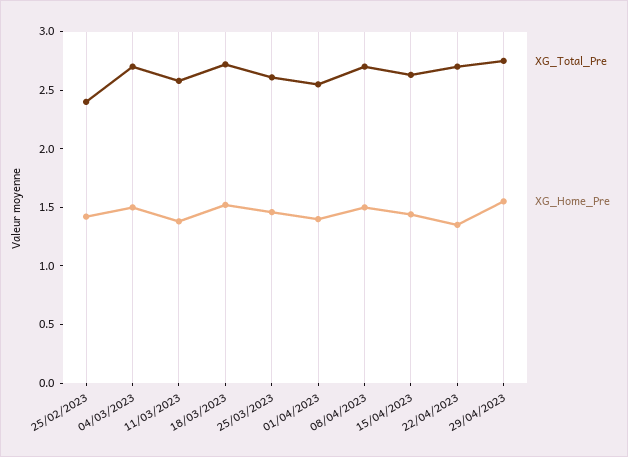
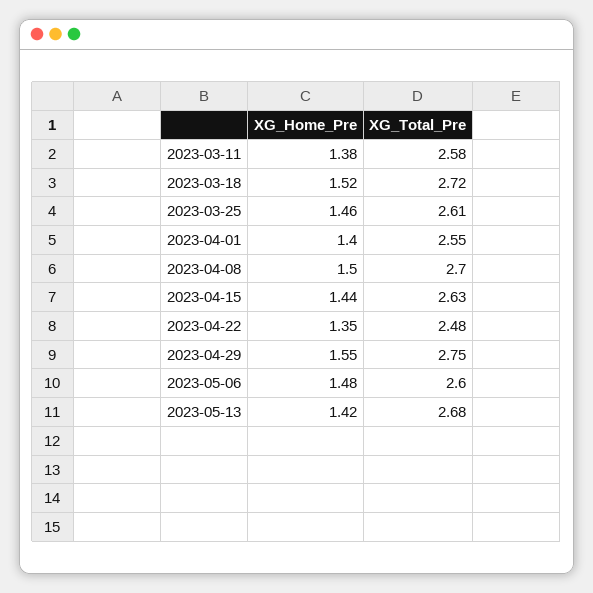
XG_Total_Pre, 25/02/2023: 2.4 -> none
XG_Home_Pre, 25/02/2023: 1.4 -> none
XG_Total_Pre, 04/03/2023: 2.7 -> none
XG_Home_Pre, 04/03/2023: 1.5 -> none
XG_Total_Pre, 22/04/2023: 2.7 -> 2.48
XG_Home_Pre, 2023-05-06: none -> 1.48
XG_Total_Pre, 2023-05-06: none -> 2.6
XG_Home_Pre, 2023-05-13: none -> 1.42
XG_Total_Pre, 2023-05-13: none -> 2.68

